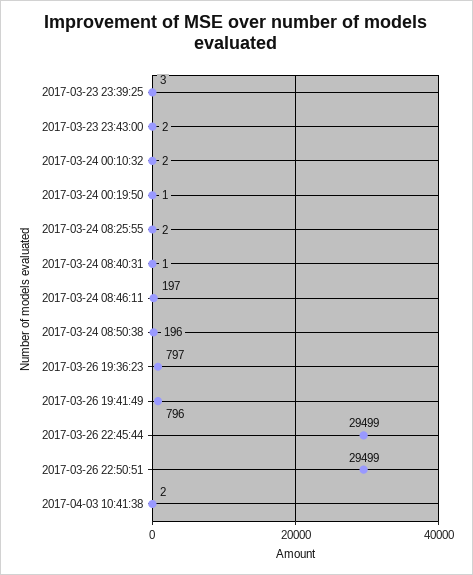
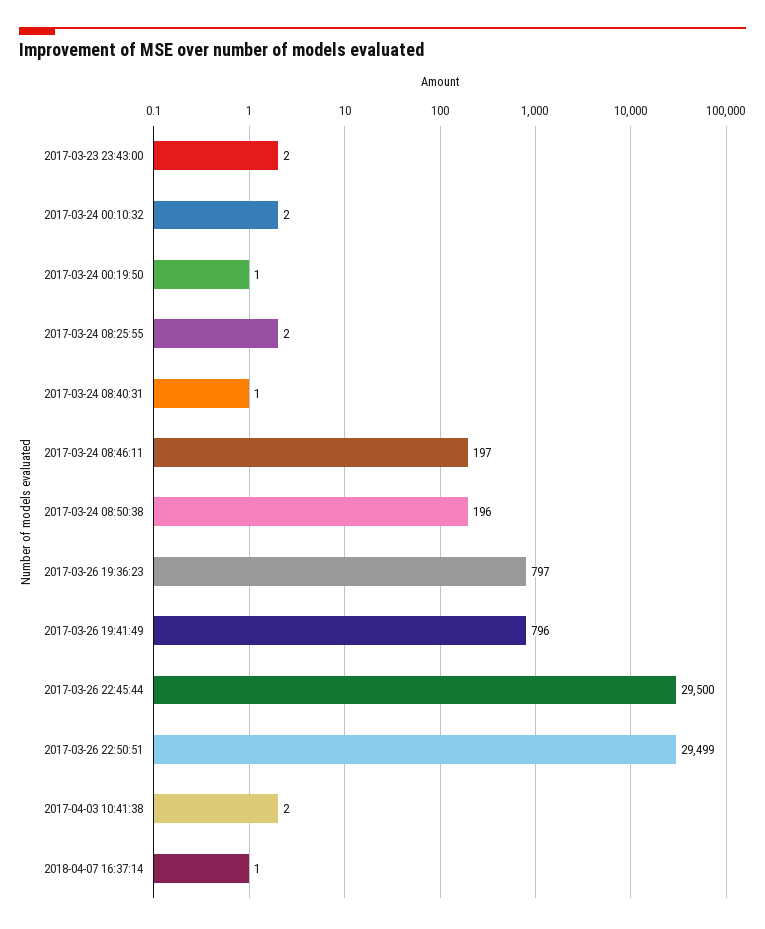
2017-03-23 23:39:25: 3 -> none
2017-03-26 22:45:44: 29499 -> 29500
2018-04-07 16:37:14: none -> 1

